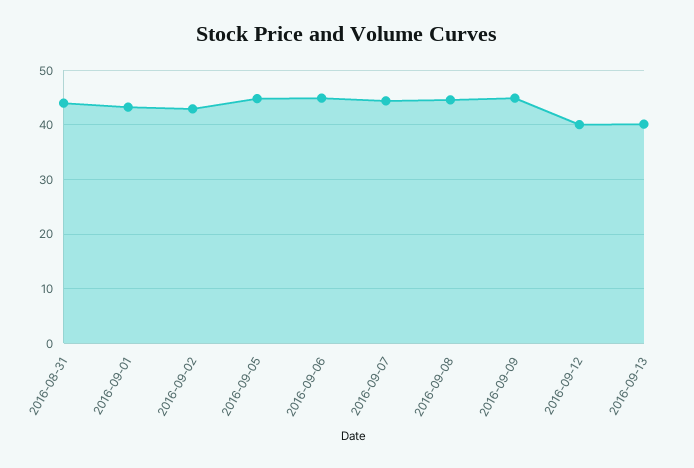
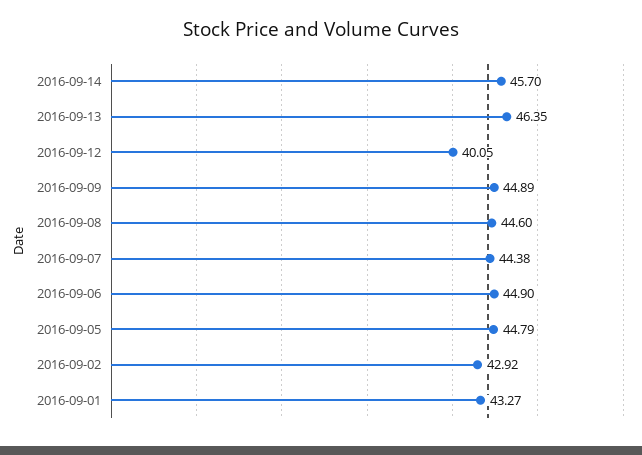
2016-08-31: 44 -> none
2016-09-13: 40 -> 46.35
2016-09-14: none -> 45.7

